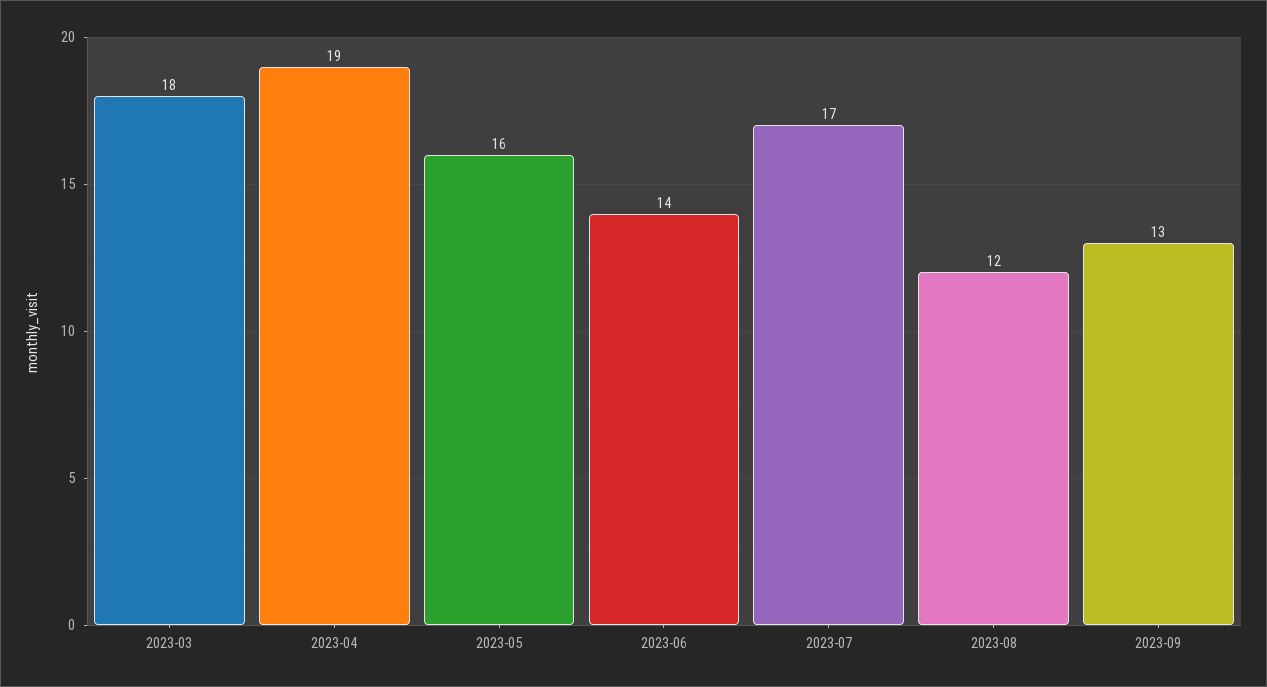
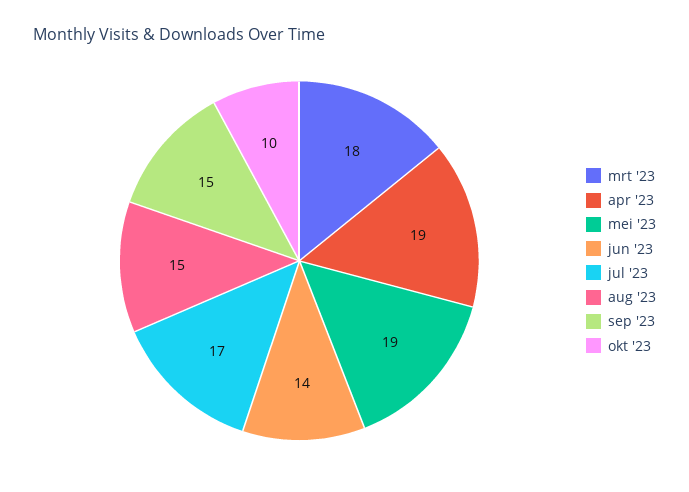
2023-05: 16 -> 19
2023-08: 12 -> 15
2023-09: 13 -> 15
okt '23: none -> 10

